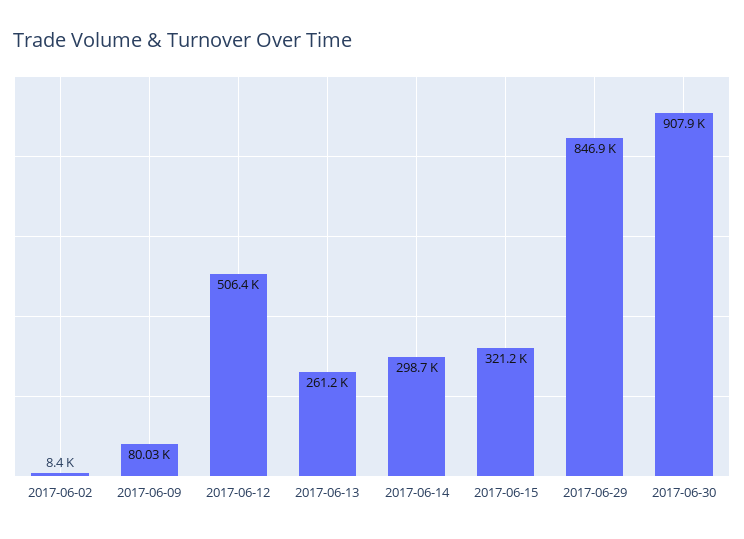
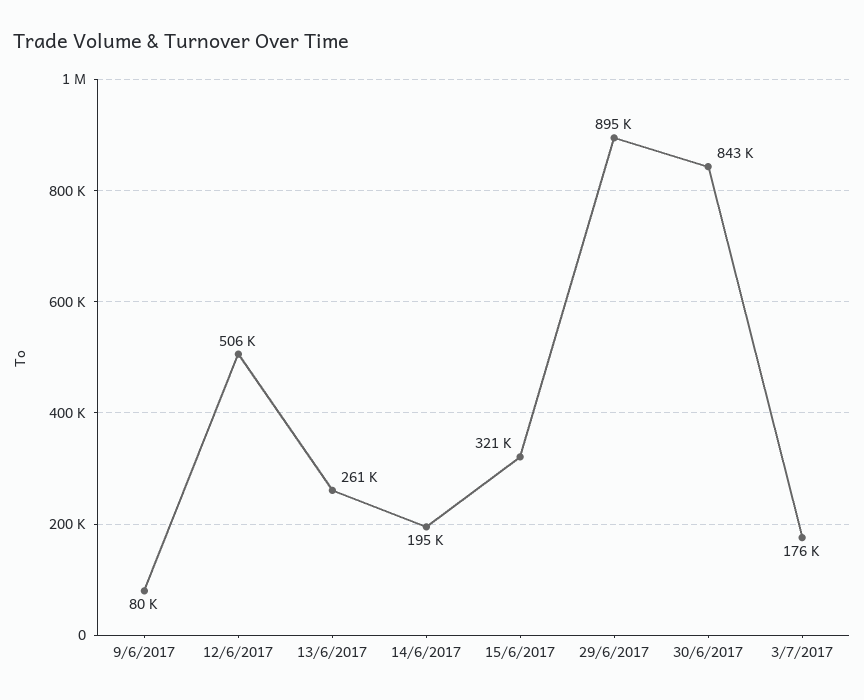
2017-06-02: 8400 -> none
2017-06-14: 298700 -> 195000
2017-06-29: 846900 -> 895000
2017-06-30: 907900 -> 843000
3/7/2017: none -> 176000

